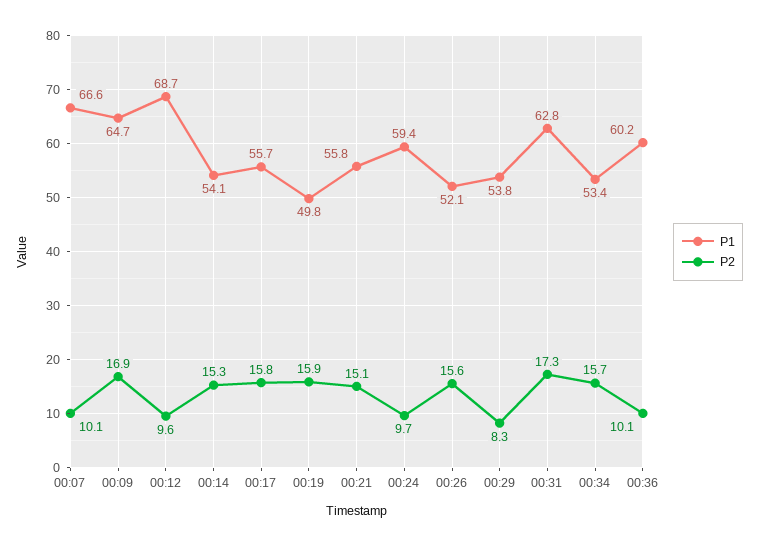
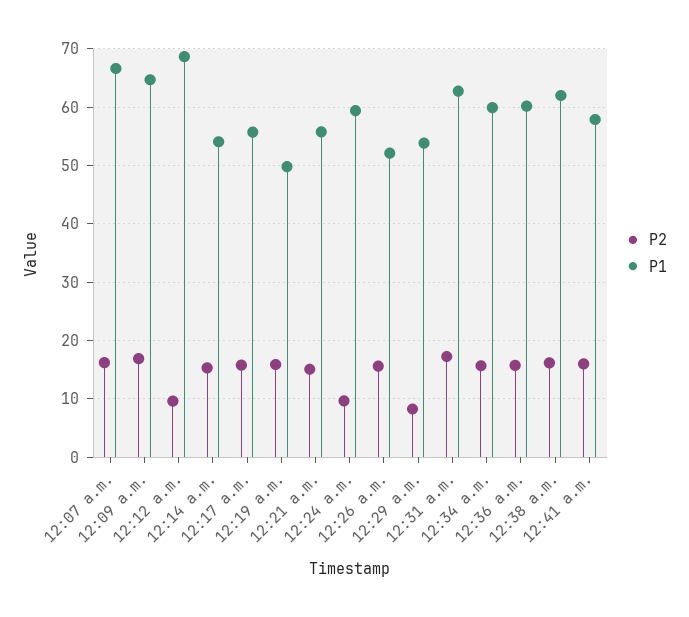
P2, 00:07: 10.1 -> 16
P1, 00:34: 53.4 -> 60
P2, 00:36: 10.1 -> 16
P2, 12:38 a.m.: none -> 16
P1, 12:38 a.m.: none -> 62
P2, 12:41 a.m.: none -> 16
P1, 12:41 a.m.: none -> 58

